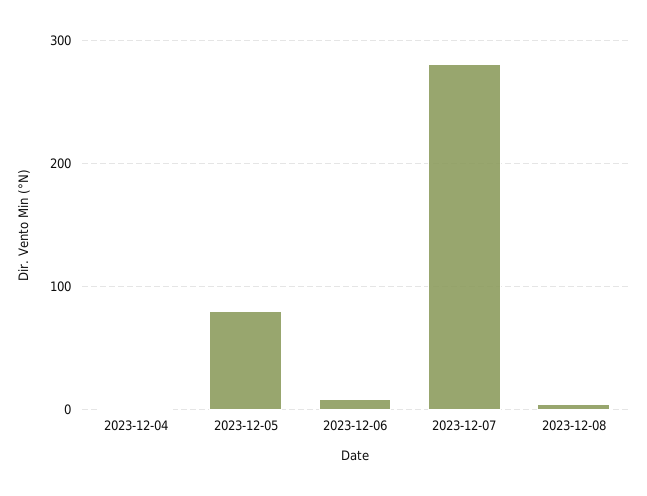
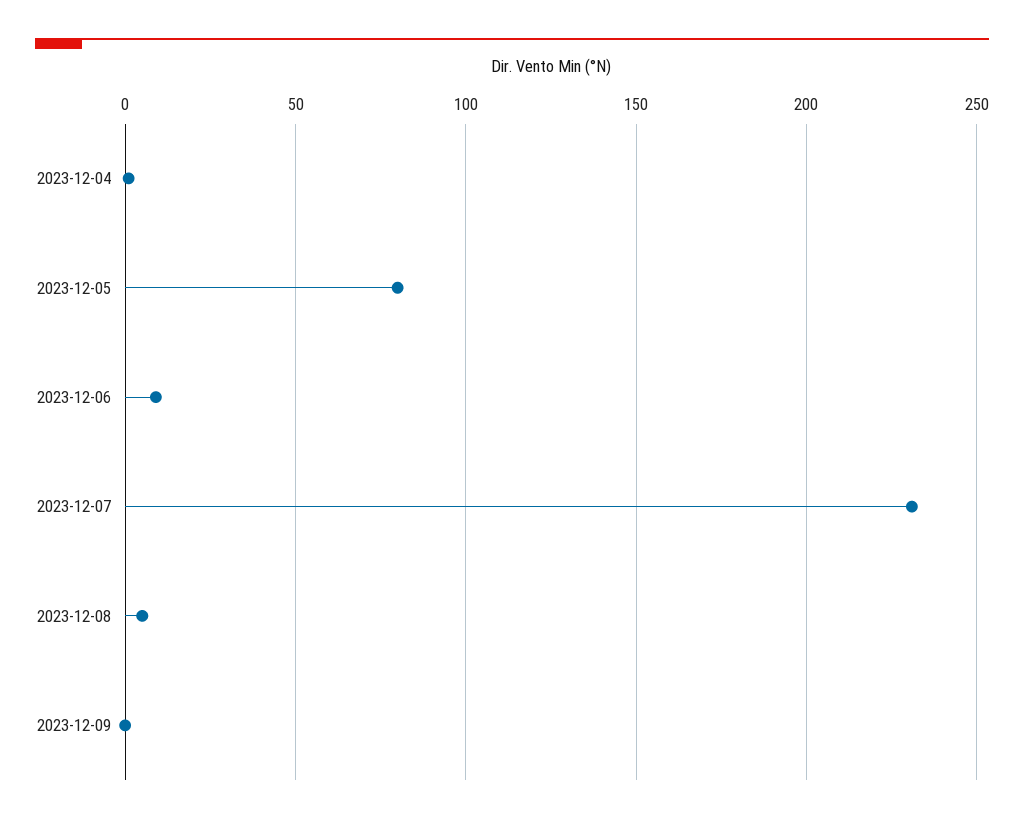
2023-12-07: 280 -> 230
2023-12-09: none -> 0

